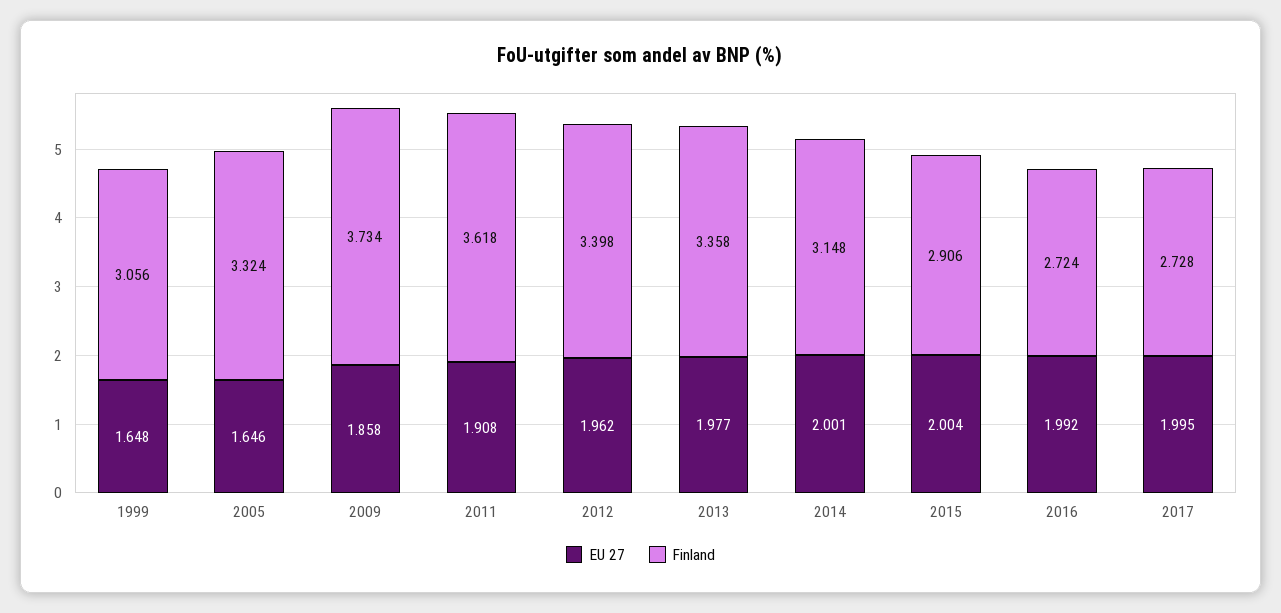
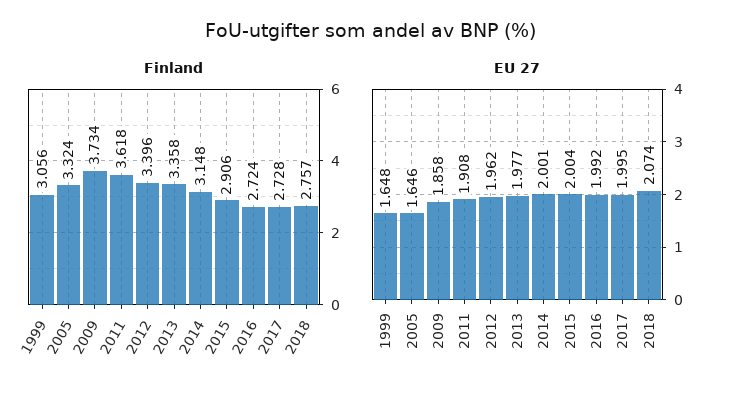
Finland, 2012: 3.398 -> 3.396
Finland, 2018: none -> 2.757
EU 27, 2018: none -> 2.074

